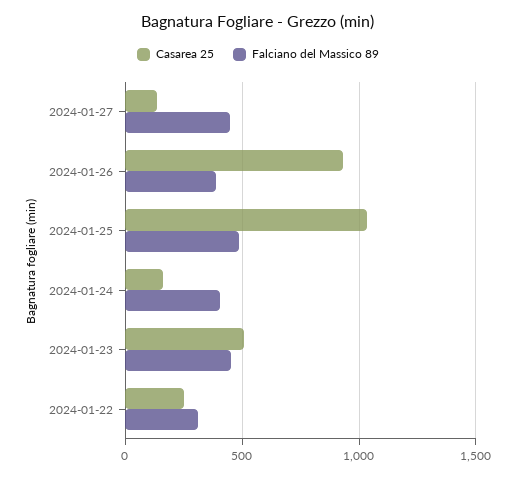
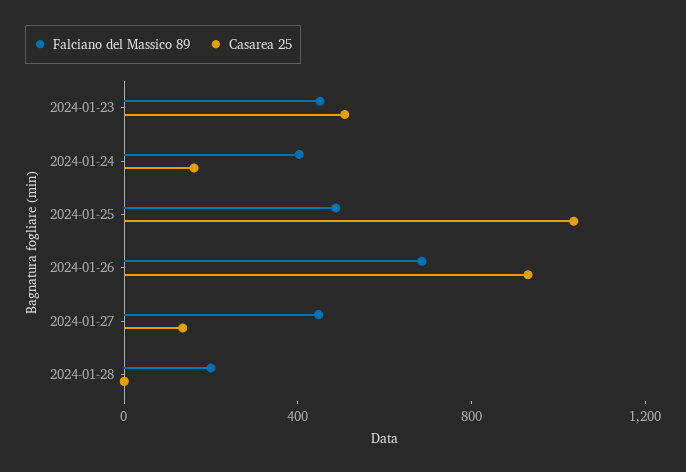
Falciano del Massico 89, 2024-01-26: 400 -> 700
Casarea 25, 2024-01-22: 250 -> none
Falciano del Massico 89, 2024-01-22: 300 -> none
Falciano del Massico 89, 2024-01-28: none -> 200
Casarea 25, 2024-01-28: none -> 0

